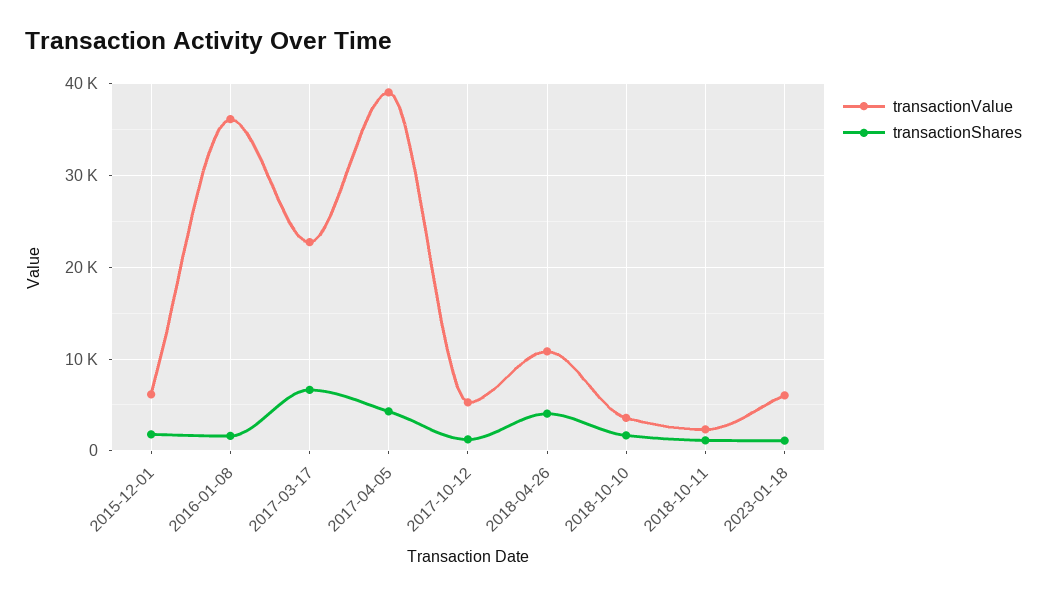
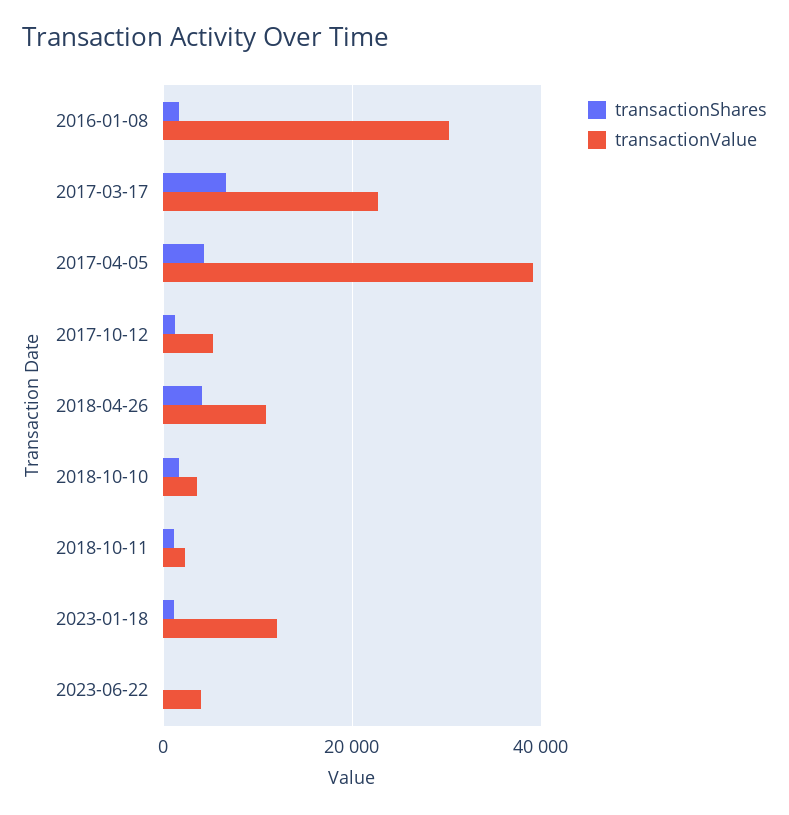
transactionValue, 2015-12-01: 6000 -> none
transactionShares, 2015-12-01: 2000 -> none
transactionValue, 2016-01-08: 36000 -> 30000
transactionValue, 2023-01-18: 6000 -> 12000
transactionShares, 2023-06-22: none -> 0
transactionValue, 2023-06-22: none -> 4000

